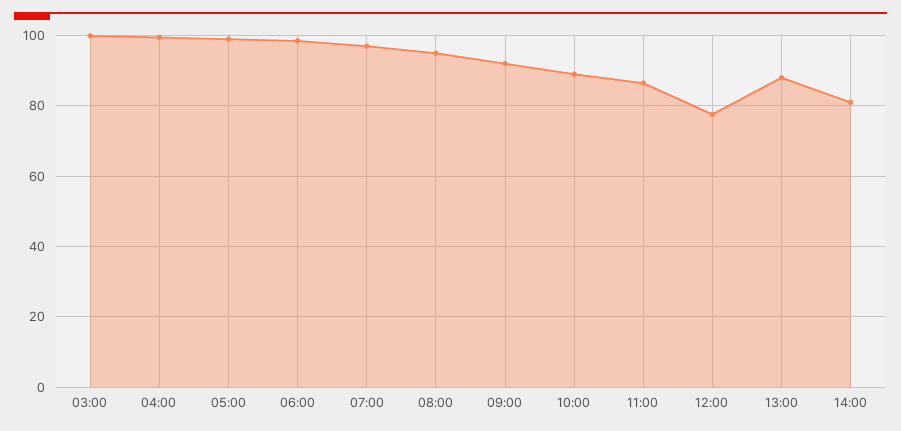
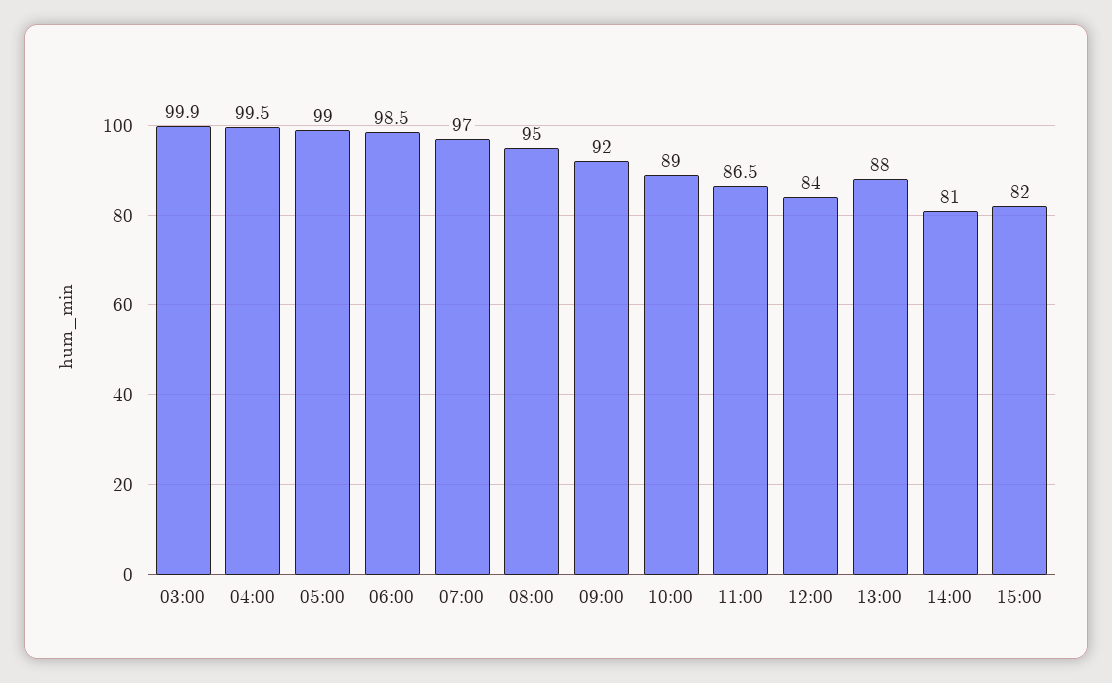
12:00: 78 -> 84
15:00: none -> 82

